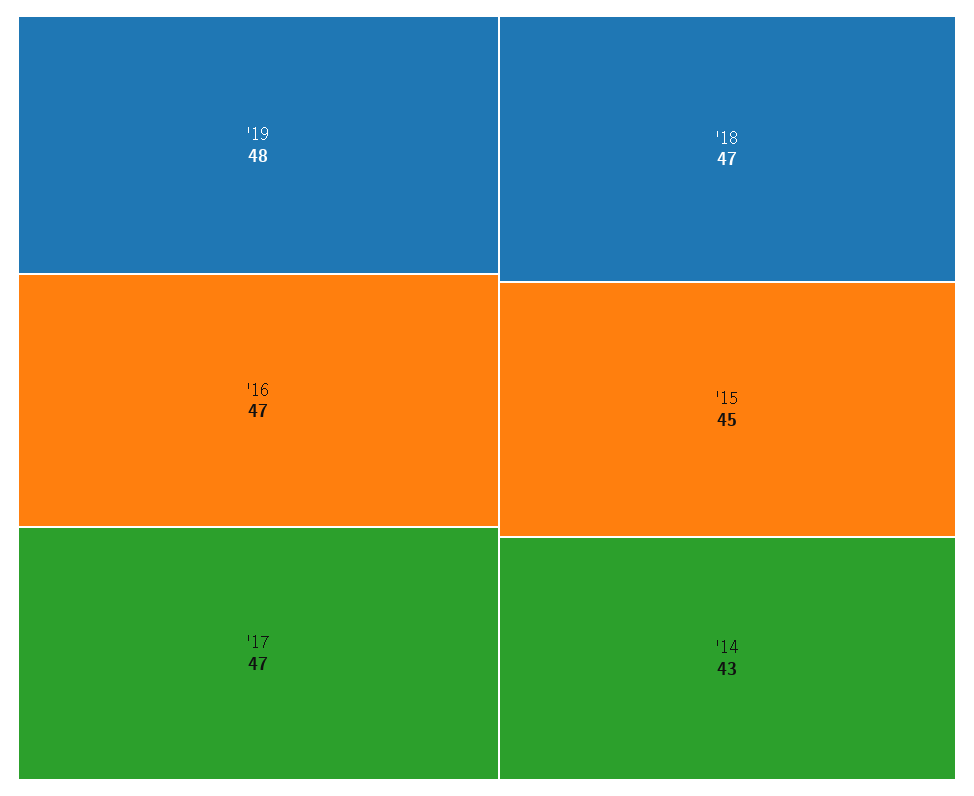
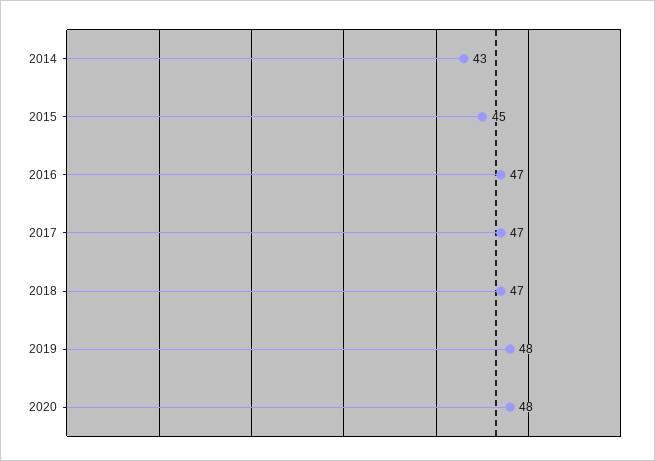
2020: none -> 48

